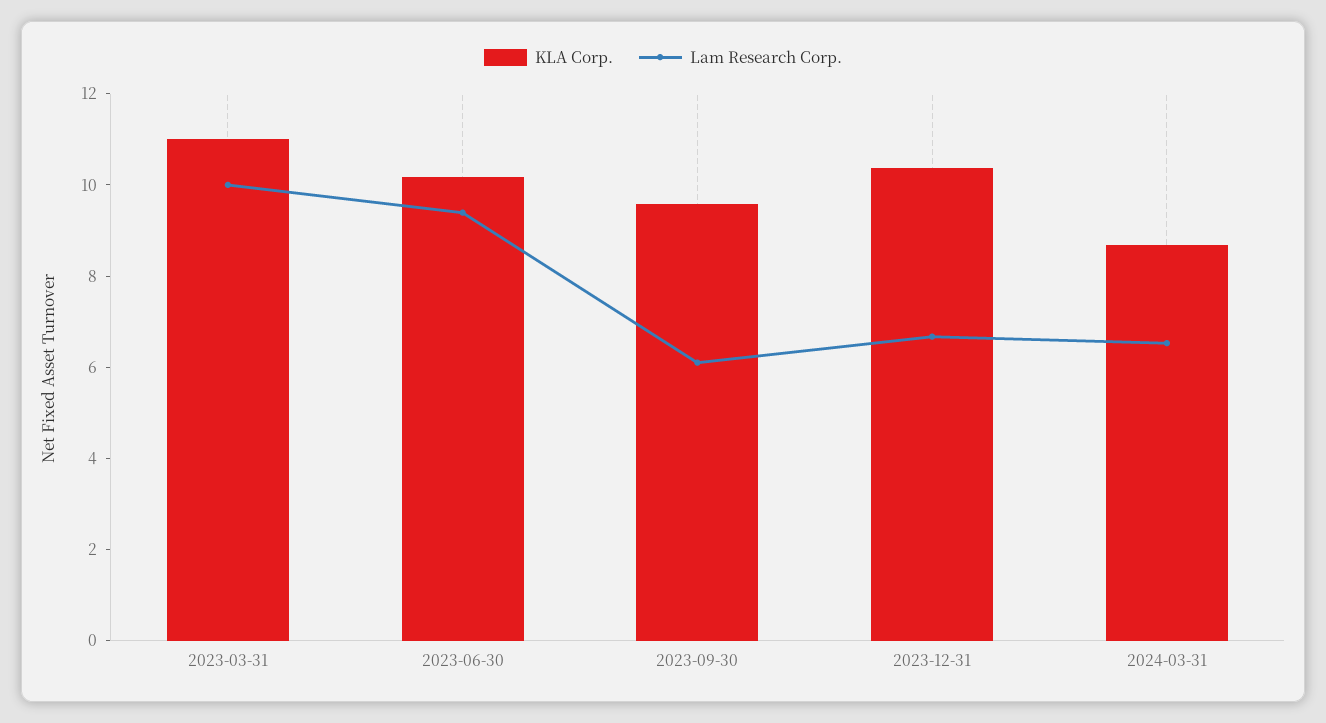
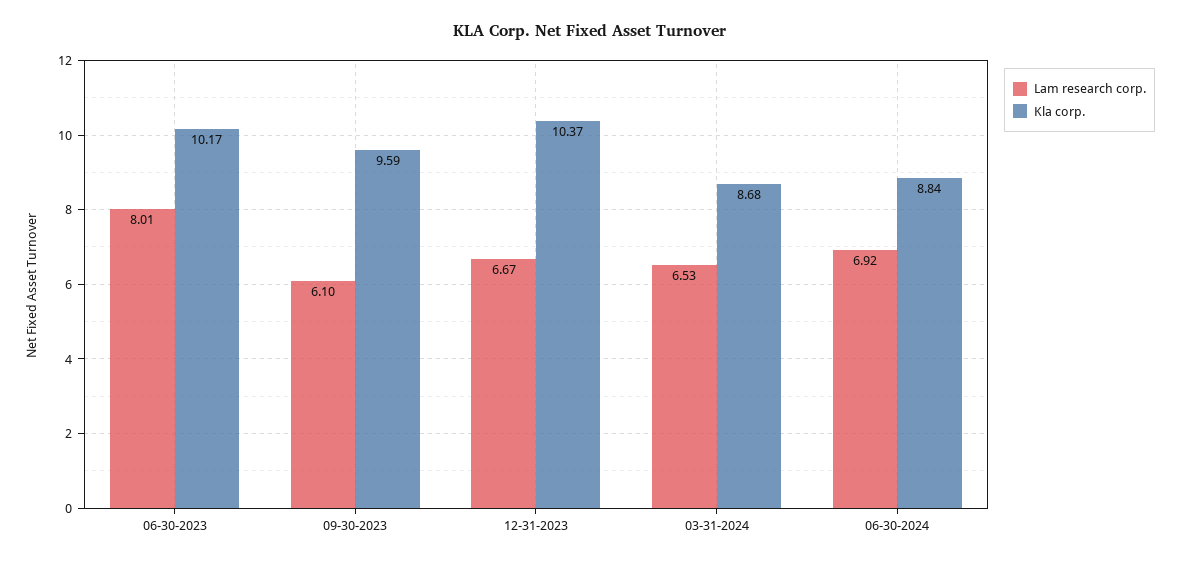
KLA Corp., 2023-03-31: 11 -> none
Lam Research Corp., 2023-03-31: 10 -> none
Lam Research Corp., 2023-06-30: 9.5 -> 8.01
Lam Research Corp., 06-30-2024: none -> 6.92
KLA Corp., 06-30-2024: none -> 8.84

